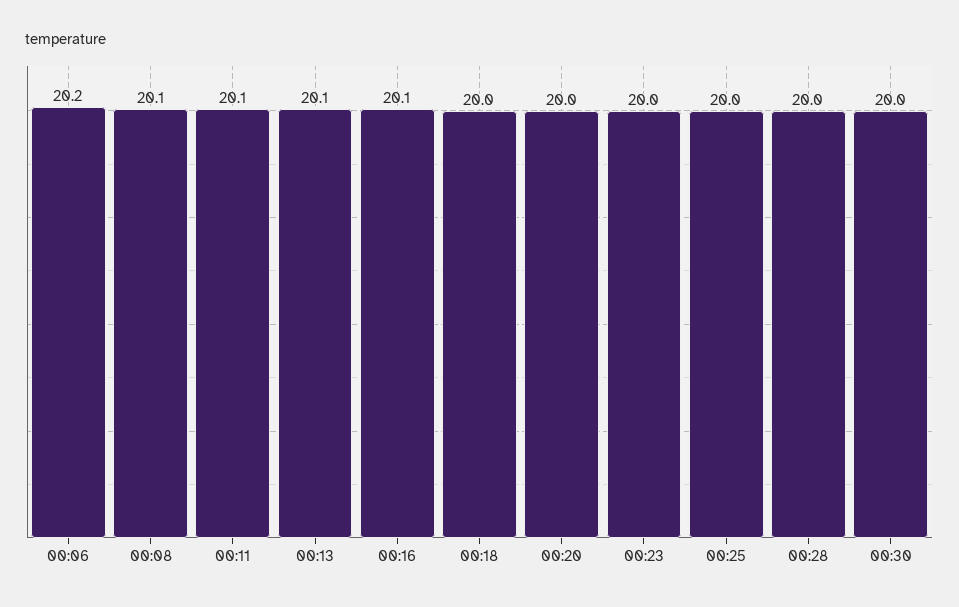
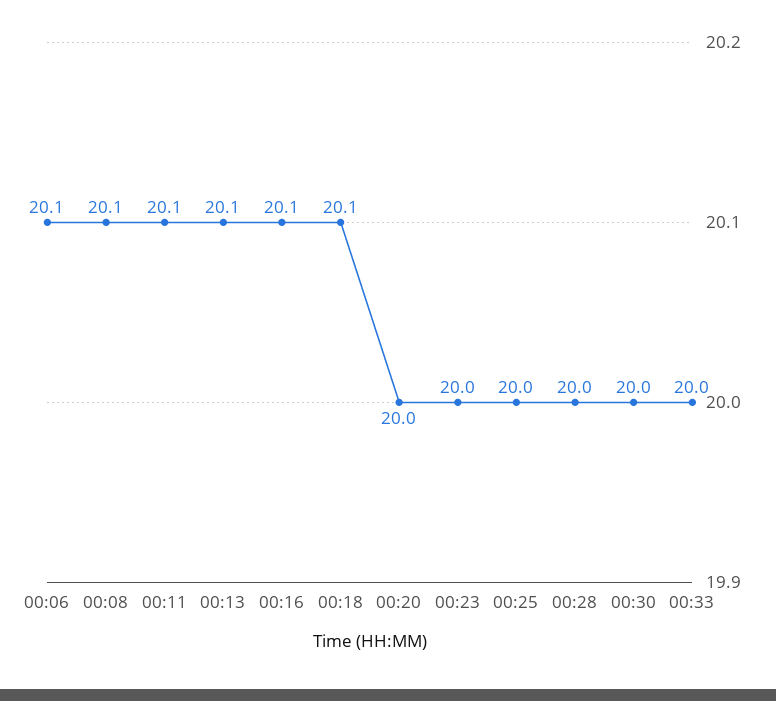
00:06: 20.2 -> 20.1
00:18: 20 -> 20.1
00:33: none -> 20

